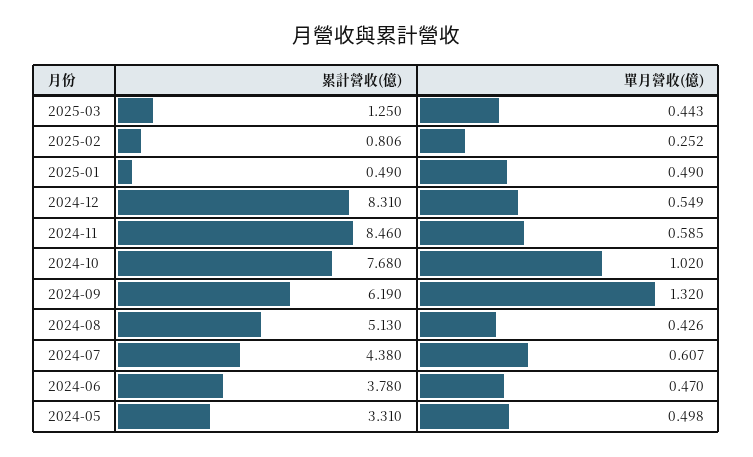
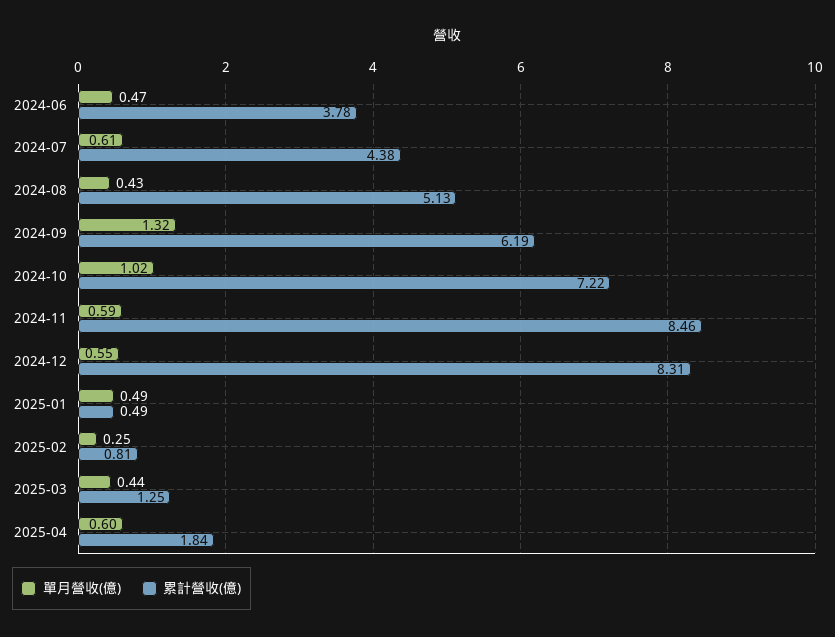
累計營收(億), 2024-10: 7.68 -> 7.22
累計營收(億), 2024-05: 3.31 -> none
單月營收(億), 2024-05: 0.498 -> none
單月營收(億), 2025-04: none -> 0.6
累計營收(億), 2025-04: none -> 1.84

